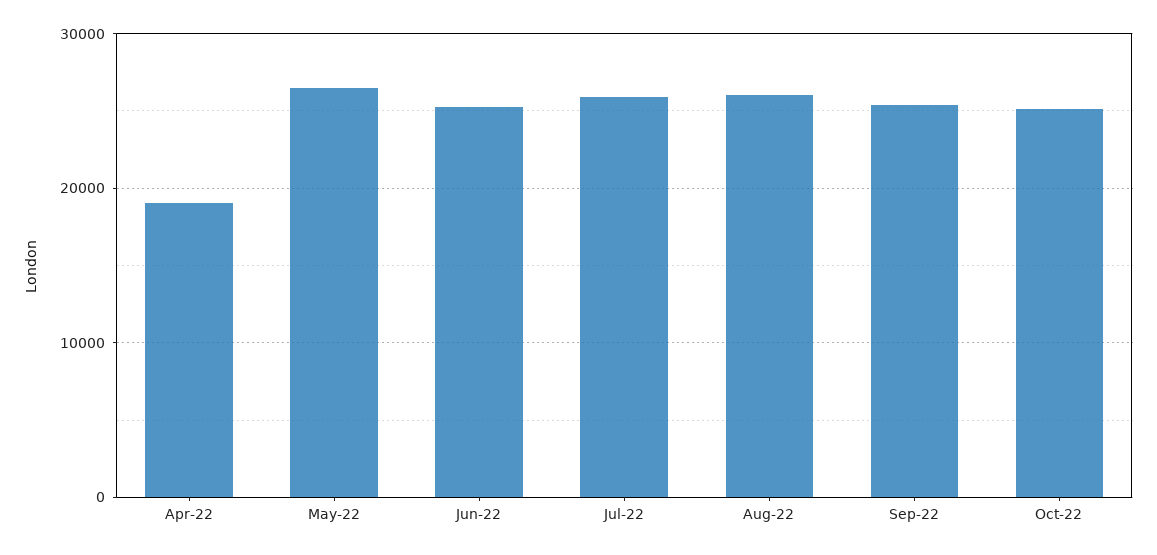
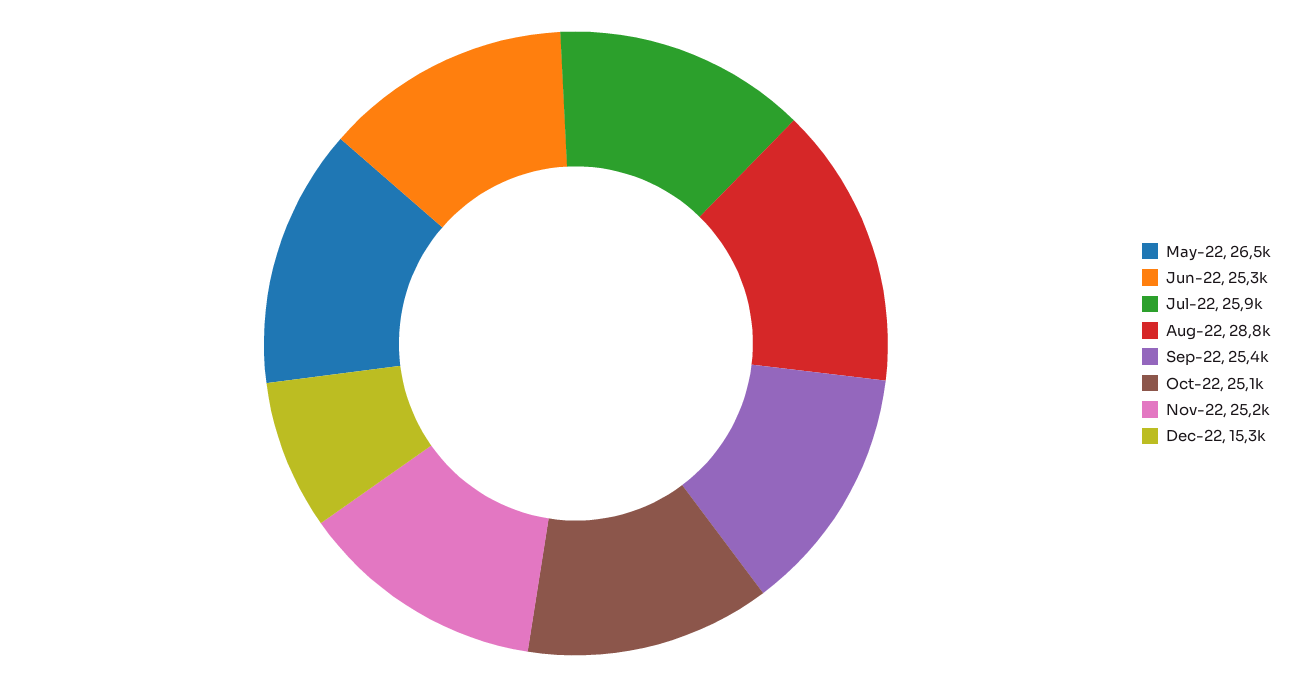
Apr-22: 19000 -> none
Aug-22: 26000 -> 28800
Nov-22: none -> 25200
Dec-22: none -> 15300

